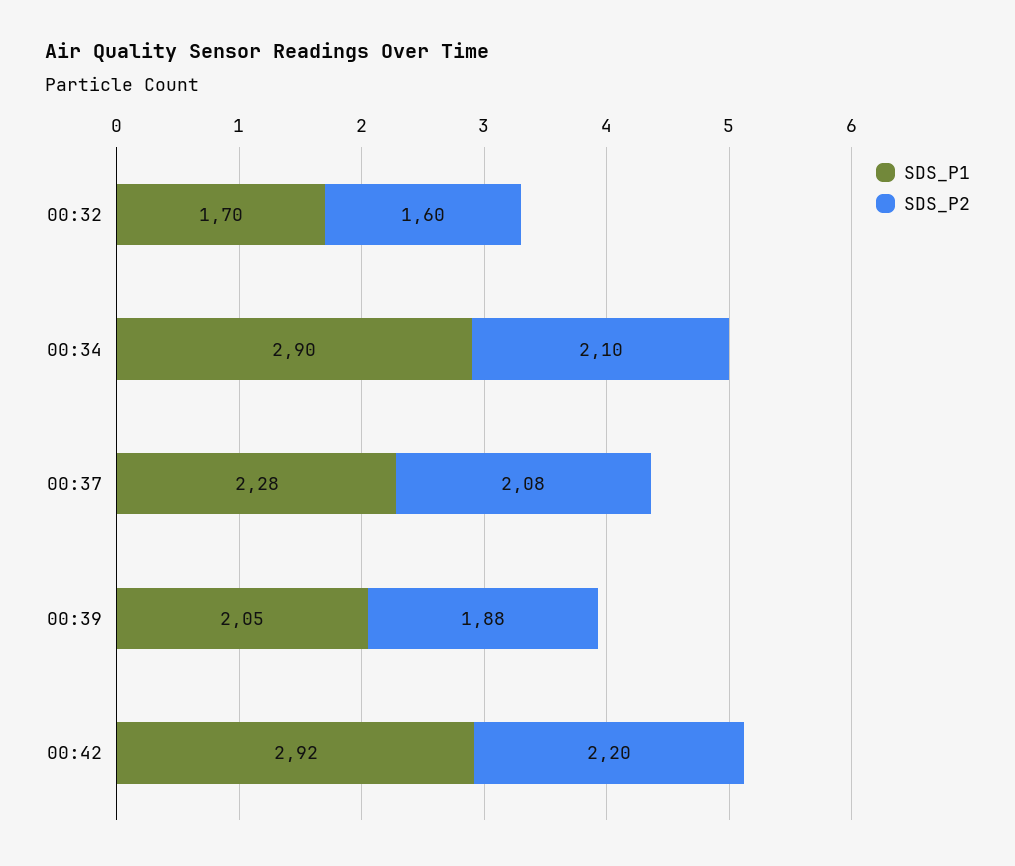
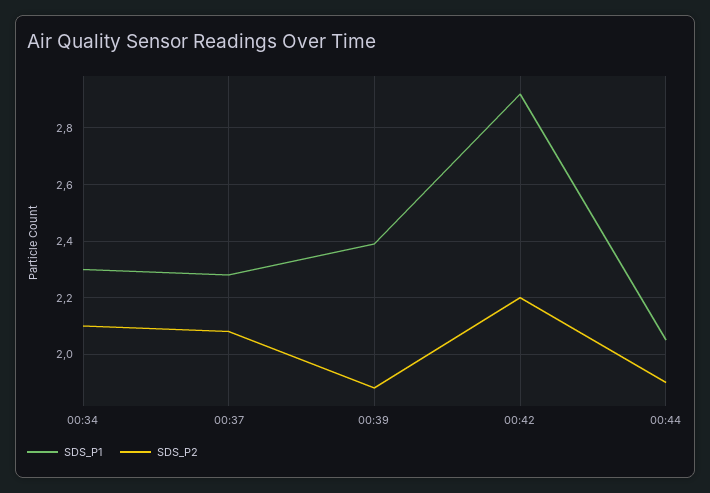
SDS_P1, 00:32: 1.7 -> none
SDS_P2, 00:32: 1.6 -> none
SDS_P1, 00:34: 2.9 -> 2.3
SDS_P1, 00:39: 2.05 -> 2.4
SDS_P1, 00:44: none -> 2.05
SDS_P2, 00:44: none -> 1.9

